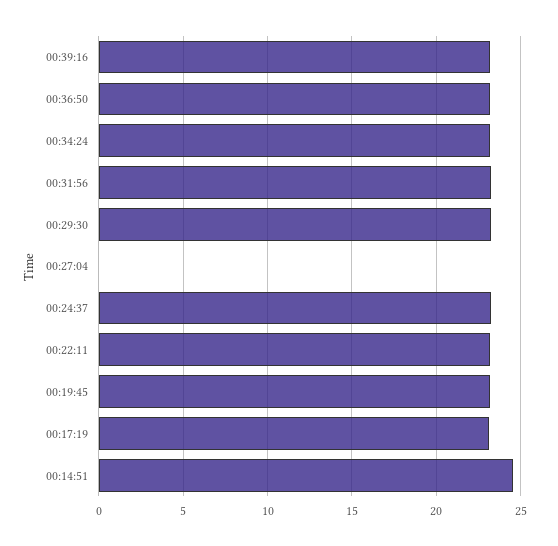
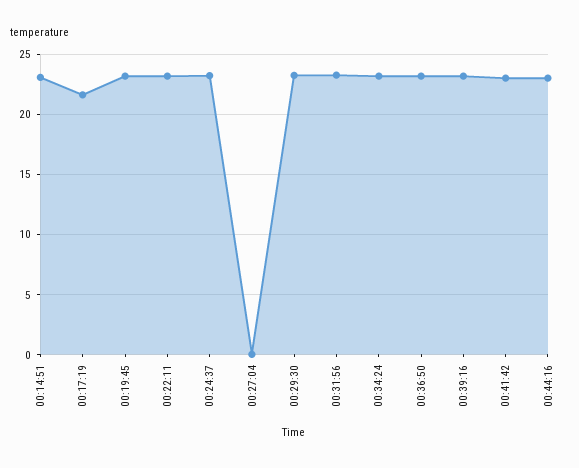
00:17:19: 23 -> 21.5
00:14:51: 24.5 -> 23
00:41:42: none -> 23
00:44:16: none -> 23

